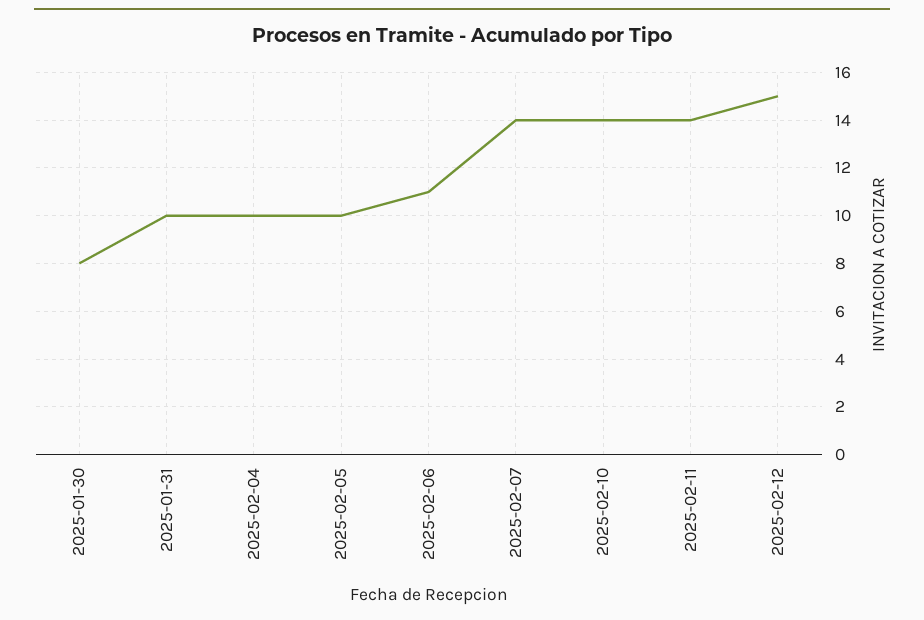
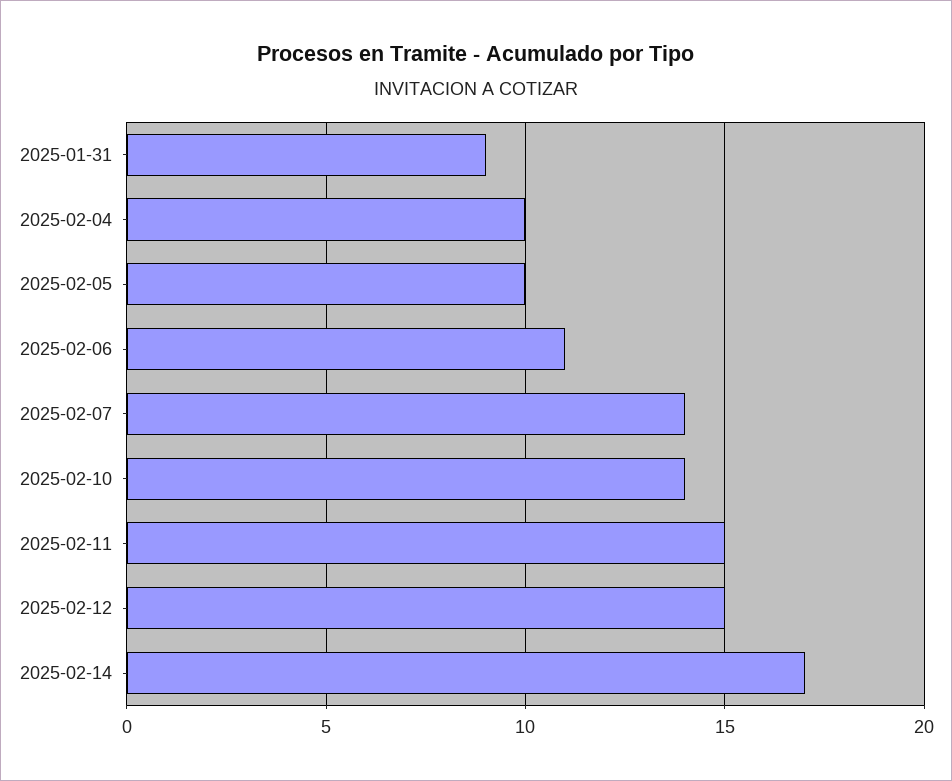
2025-01-30: 8 -> none
2025-01-31: 10 -> 9
2025-02-11: 14 -> 15
2025-02-14: none -> 17

